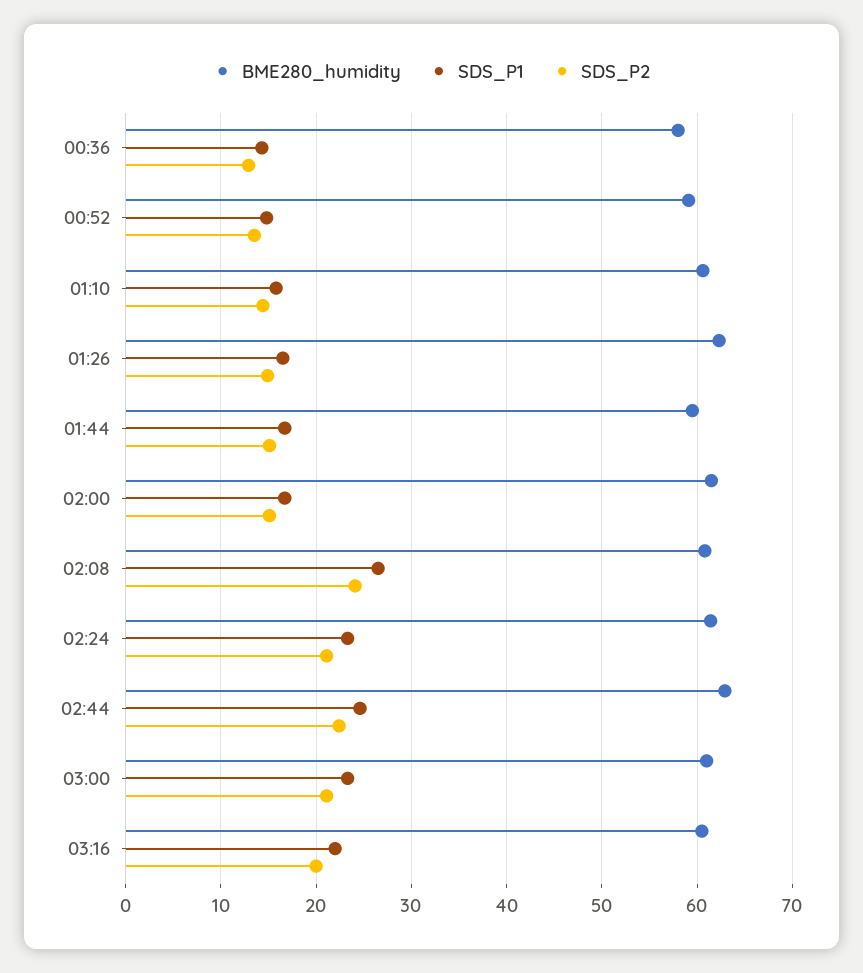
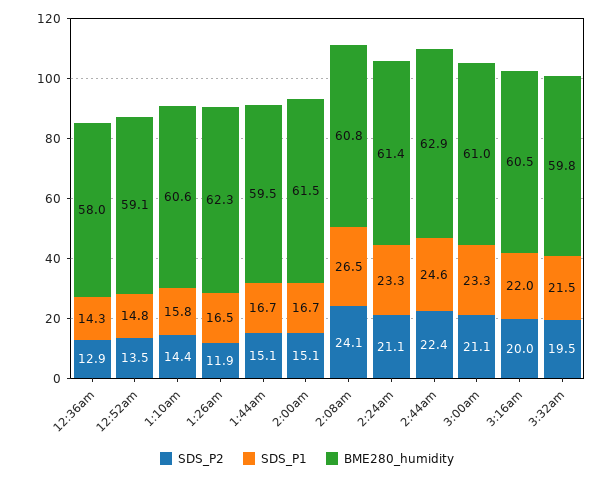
SDS_P2, 01:26: 15 -> 11.9
SDS_P2, 3:32am: none -> 19.5
SDS_P1, 3:32am: none -> 21.5
BME280_humidity, 3:32am: none -> 59.8

